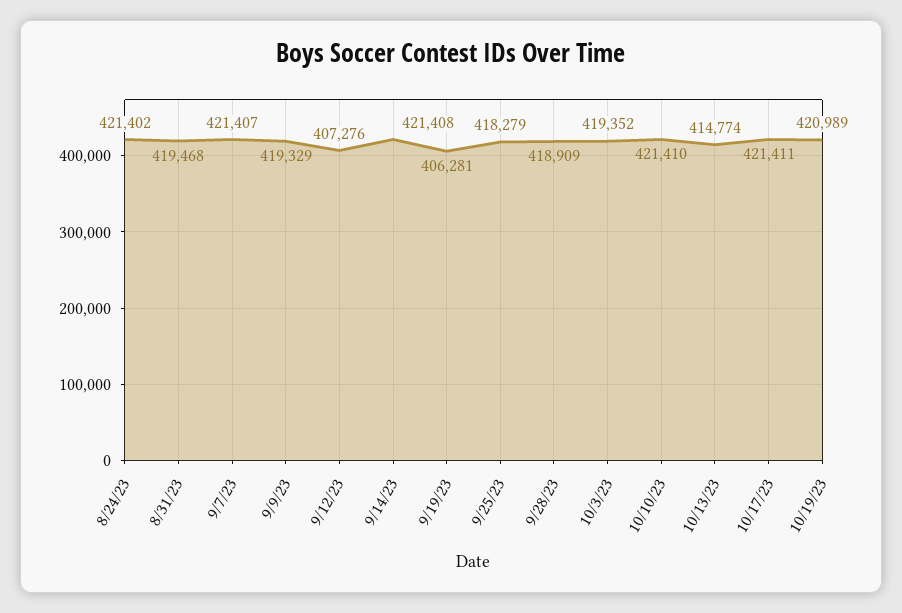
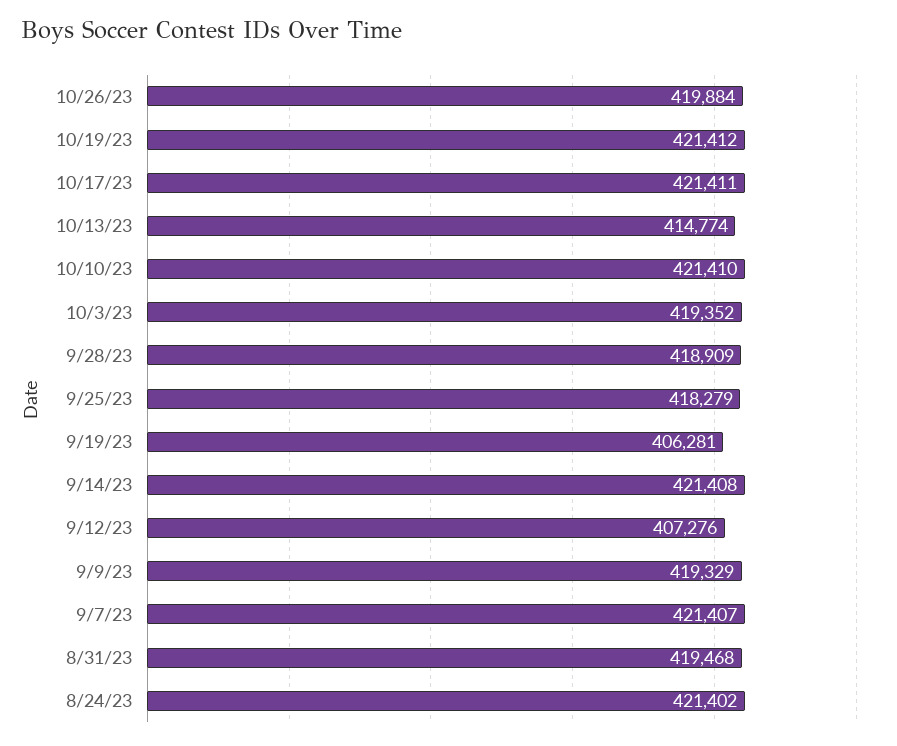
10/19/23: 420989 -> 421412
10/26/23: none -> 419884

